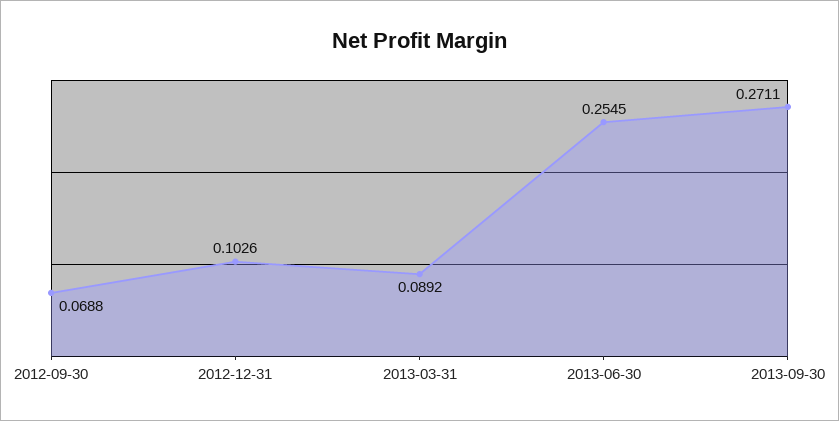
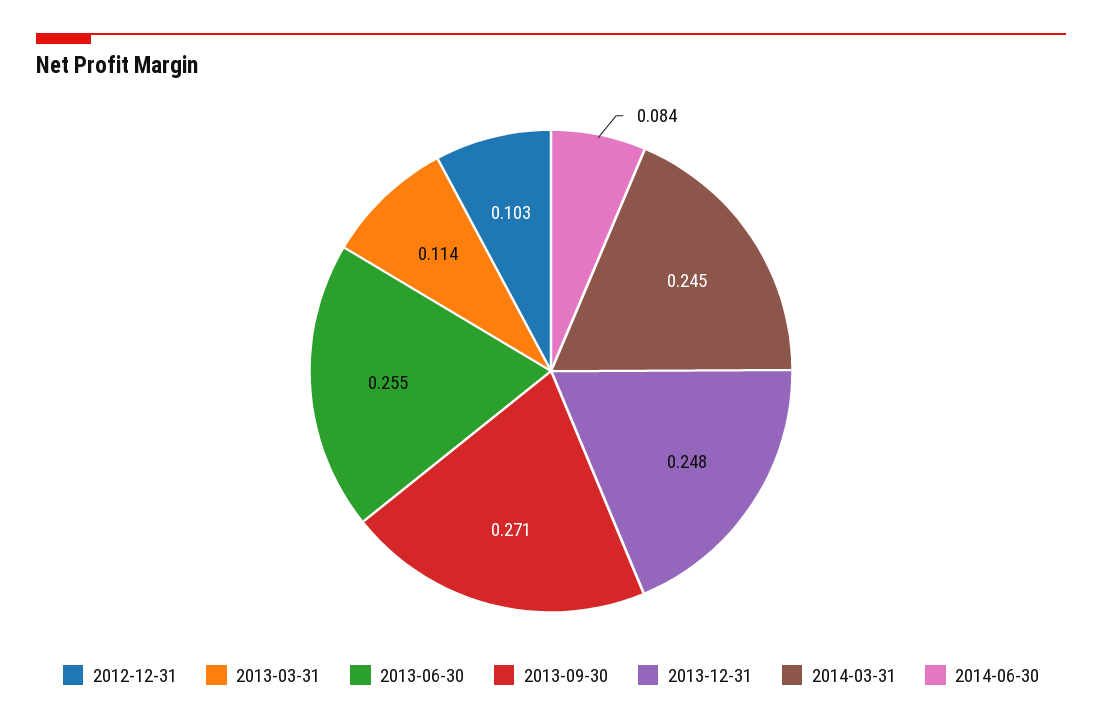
2012-09-30: 0.0688 -> none
2013-03-31: 0.0892 -> 0.114
2013-12-31: none -> 0.248
2014-03-31: none -> 0.245
2014-06-30: none -> 0.084

